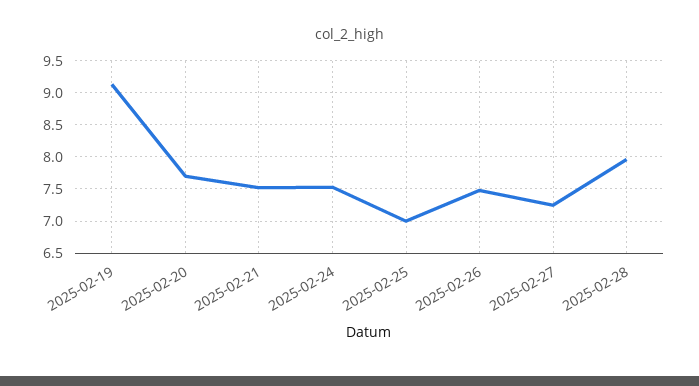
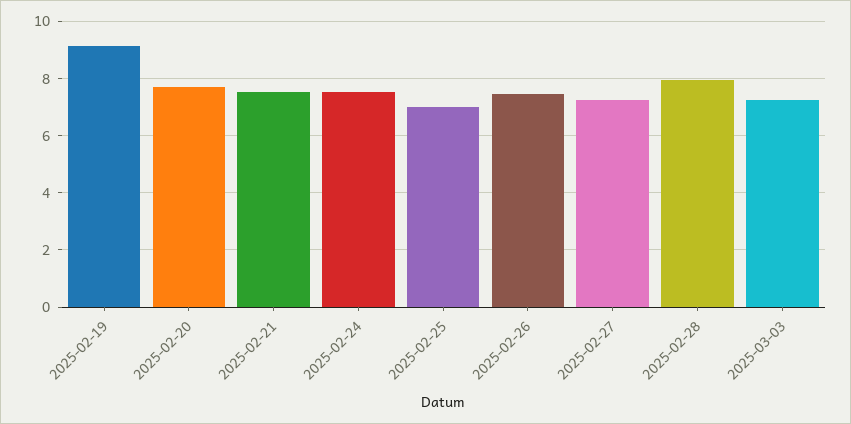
2025-03-03: none -> 7.25

